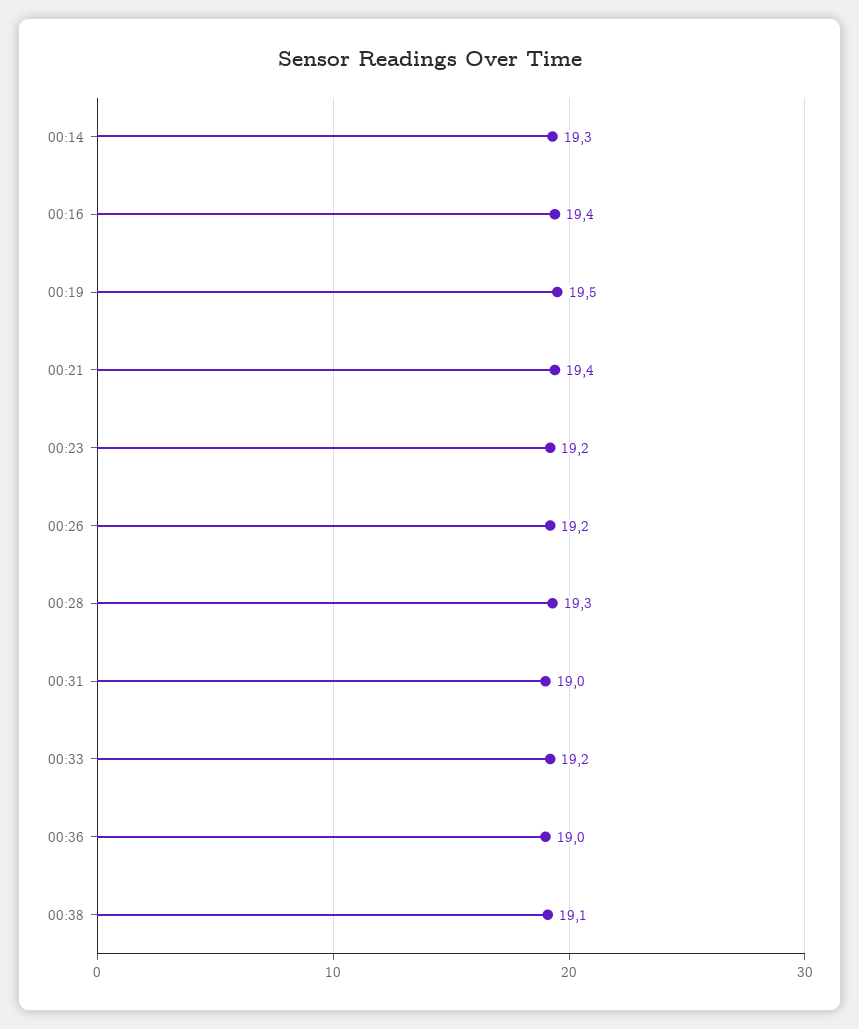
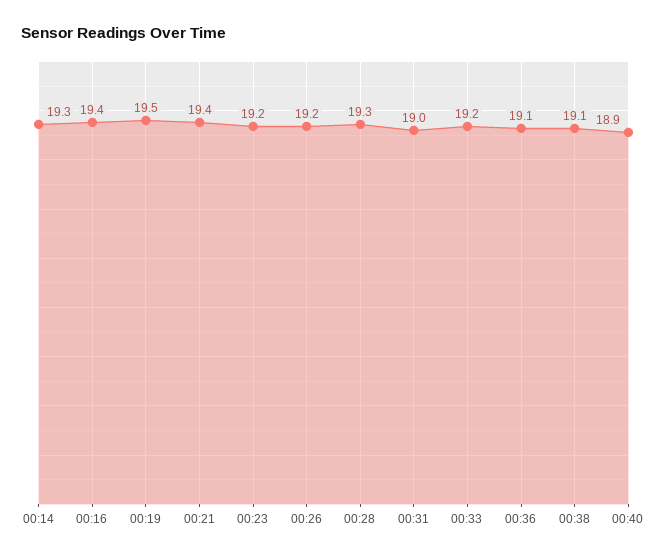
00:36: 19 -> 19.1
00:40: none -> 18.9

